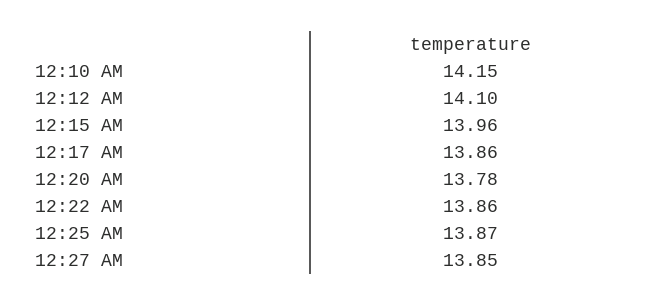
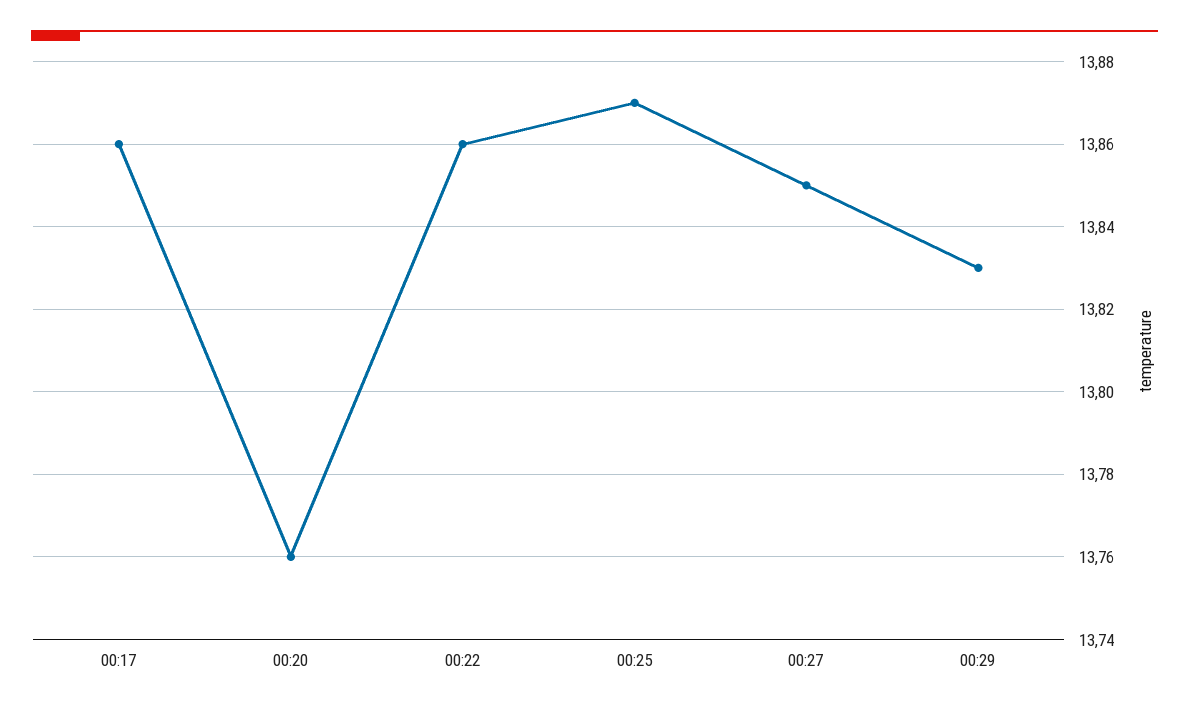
12:10 AM: 14.15 -> none
12:12 AM: 14.1 -> none
12:15 AM: 13.96 -> none
12:20 AM: 13.78 -> 13.76
00:29: none -> 13.83

